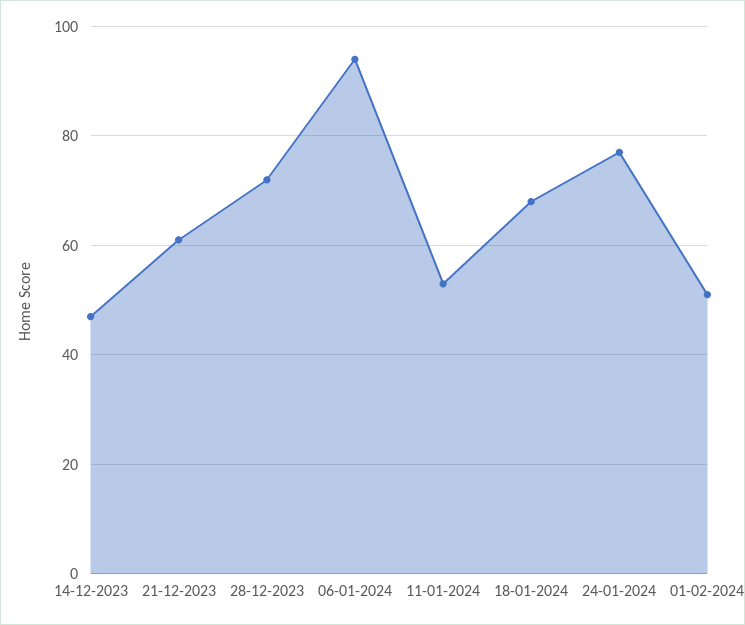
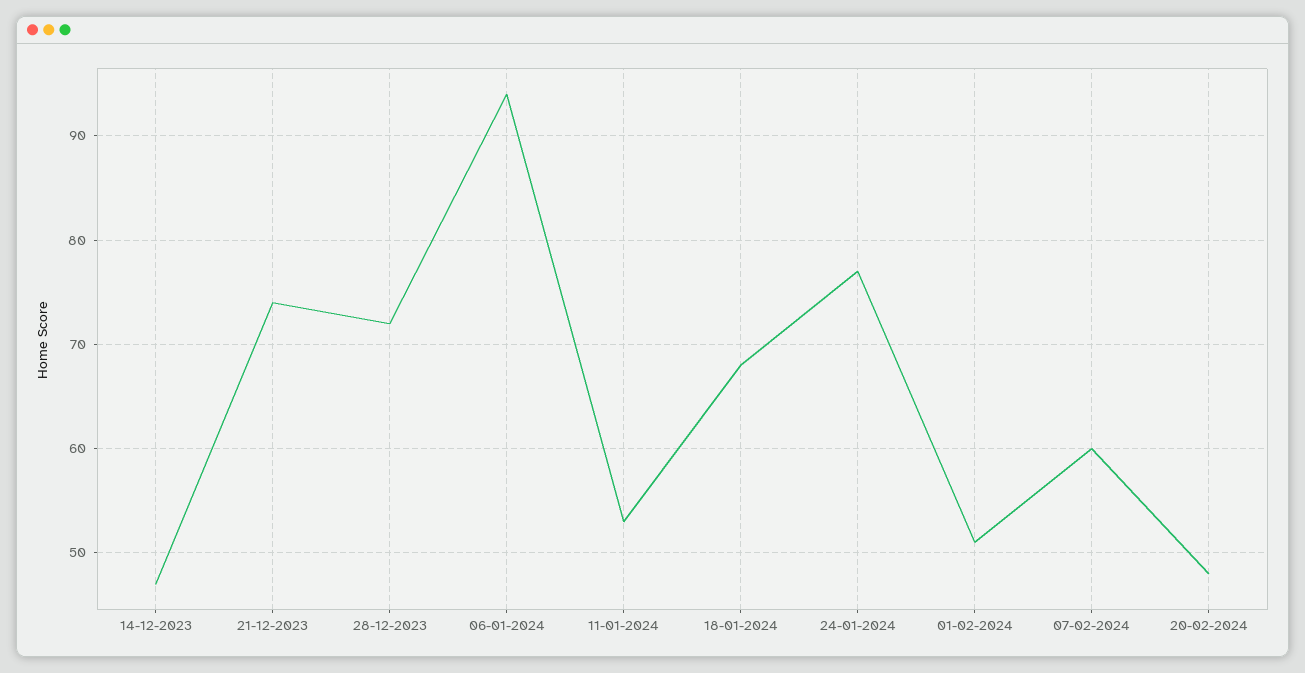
21-12-2023: 60 -> 74
07-02-2024: none -> 60
20-02-2024: none -> 48

